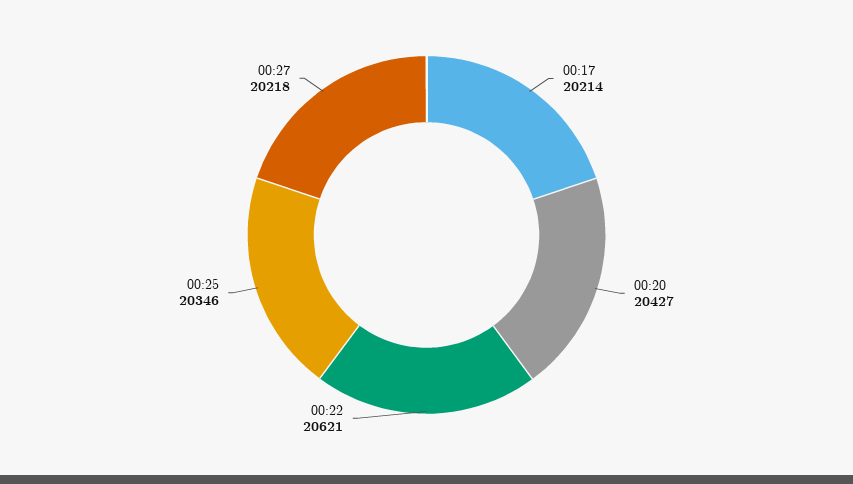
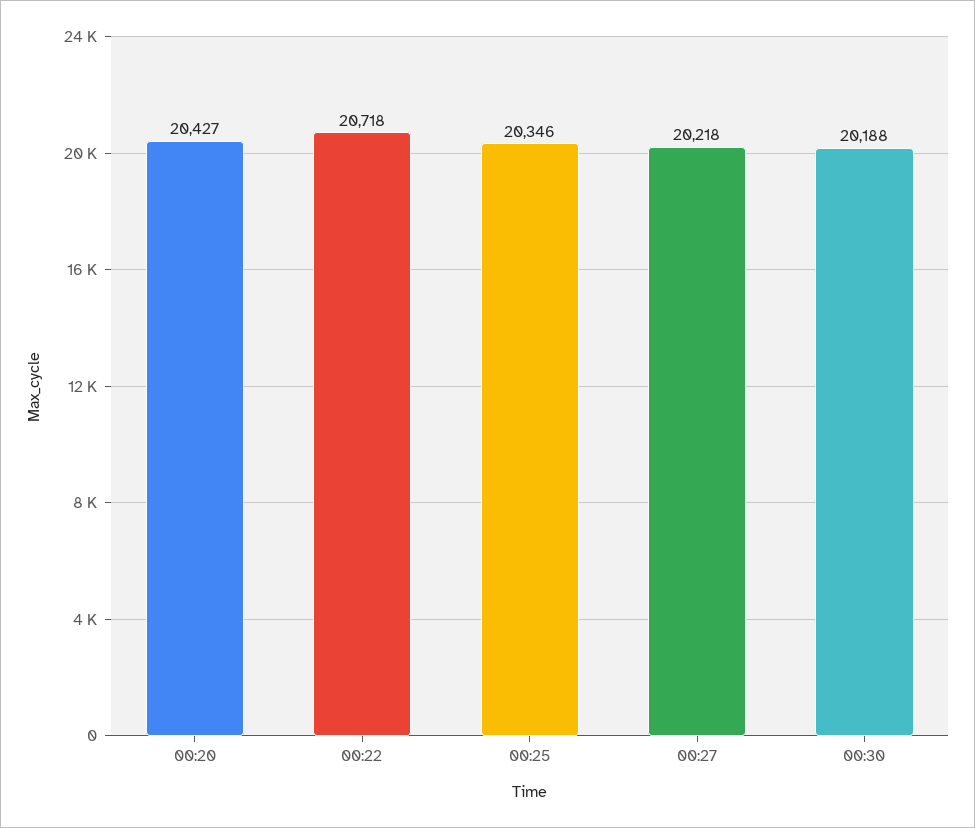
00:17: 20214 -> none
00:22: 20621 -> 20718
00:30: none -> 20188

